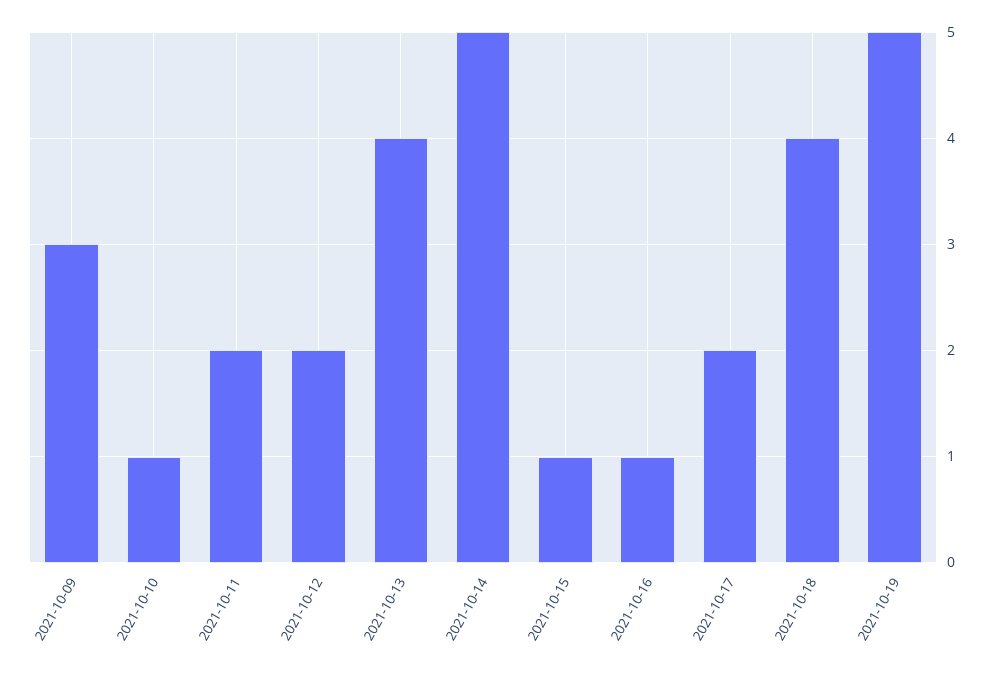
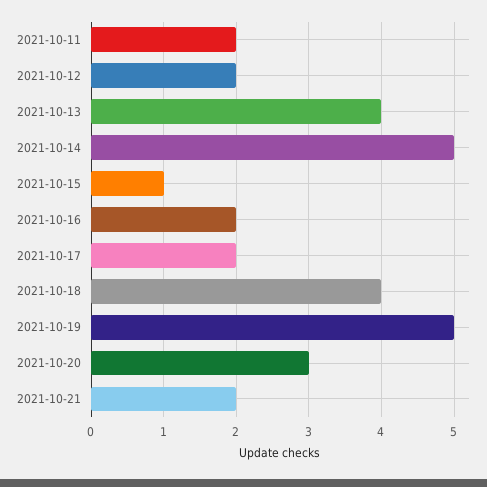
2021-10-09: 3 -> none
2021-10-10: 1 -> none
2021-10-16: 1 -> 2
2021-10-20: none -> 3
2021-10-21: none -> 2

